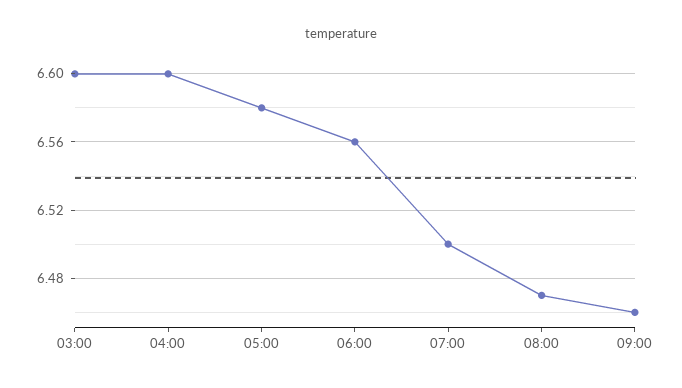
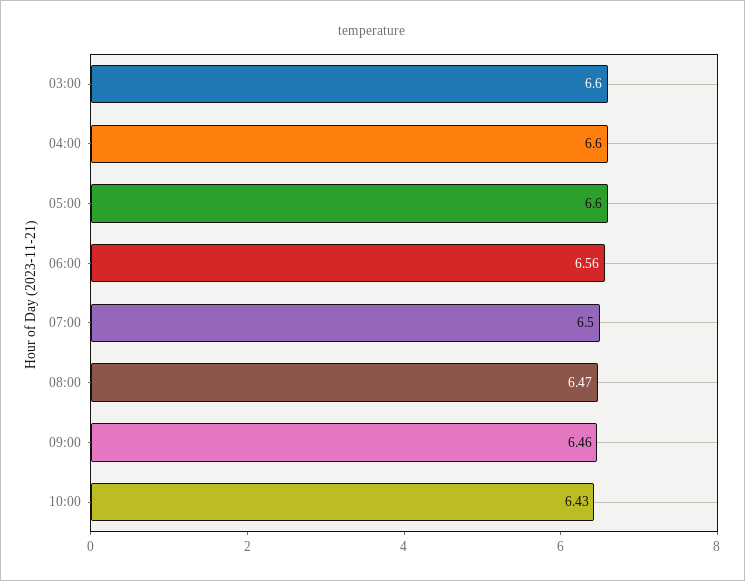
05:00: 6.58 -> 6.6
10:00: none -> 6.43

